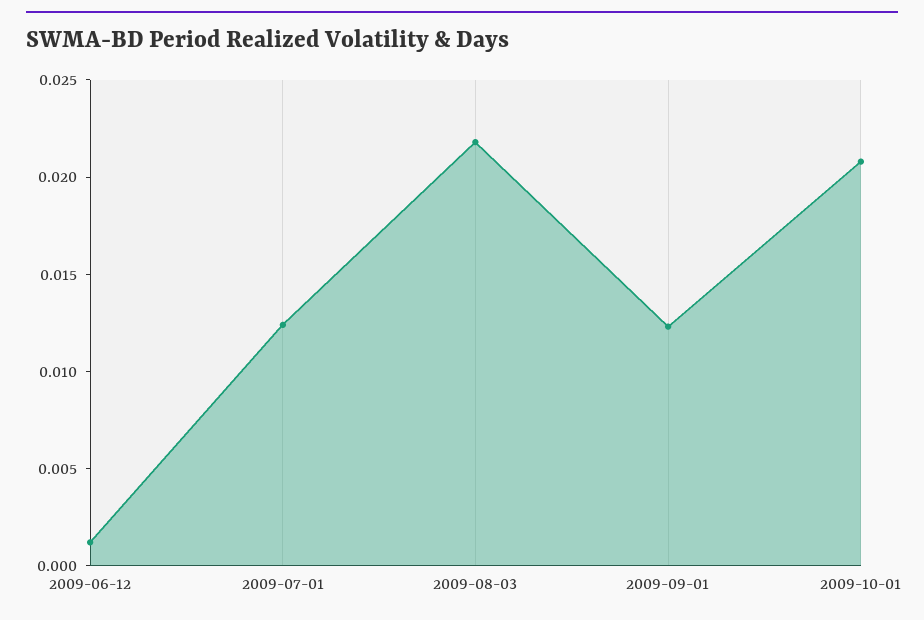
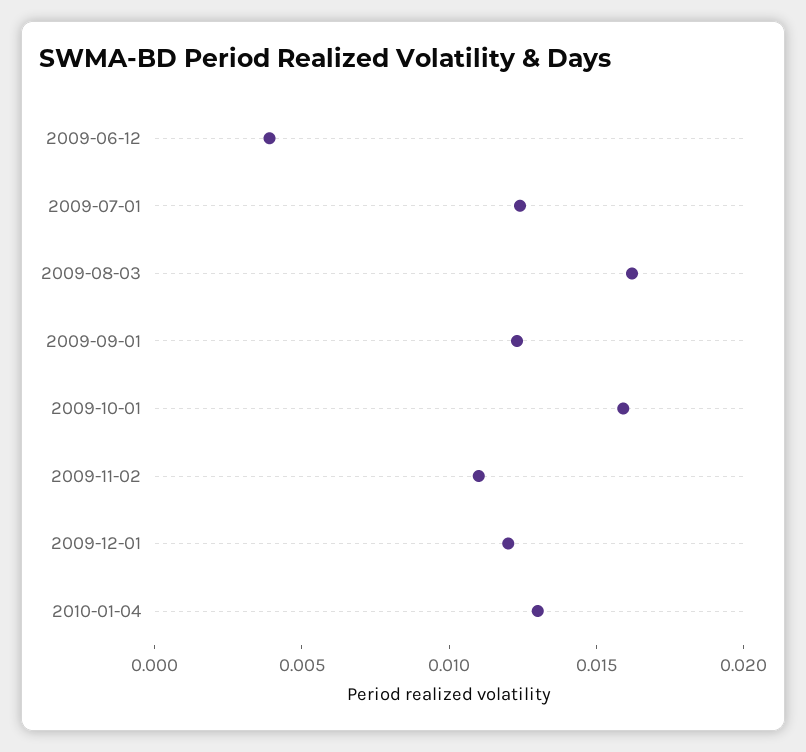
2009-06-12: 0.001 -> 0.004
2009-08-03: 0.022 -> 0.016
2009-10-01: 0.021 -> 0.016
2009-11-02: none -> 0.011
2009-12-01: none -> 0.012
2010-01-04: none -> 0.013

